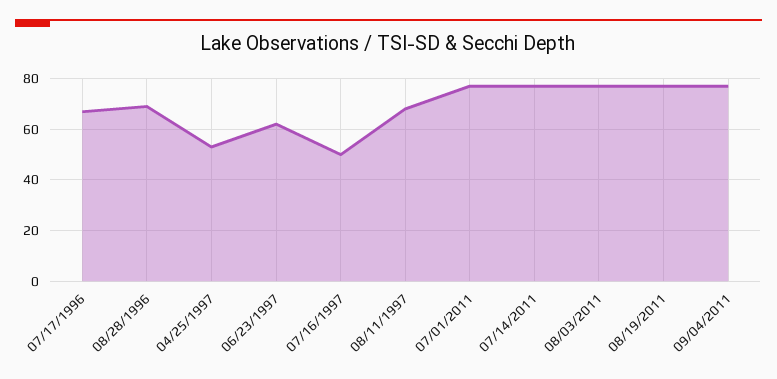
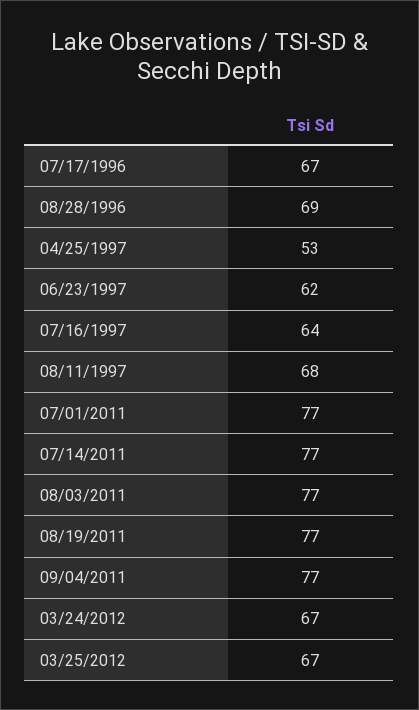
07/16/1997: 50 -> 64
03/24/2012: none -> 67
03/25/2012: none -> 67

